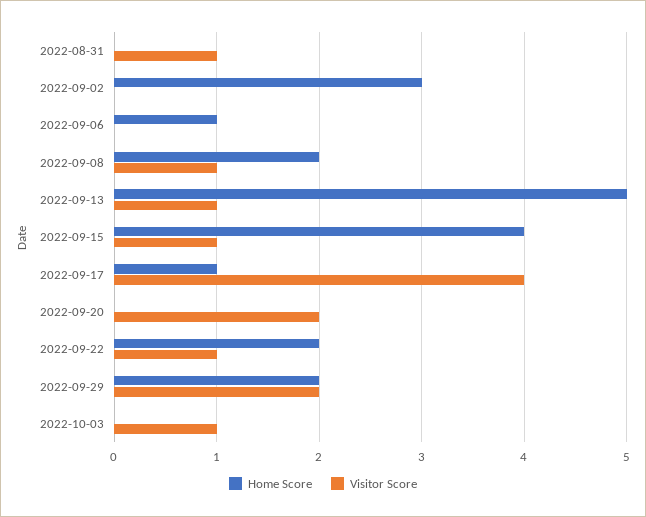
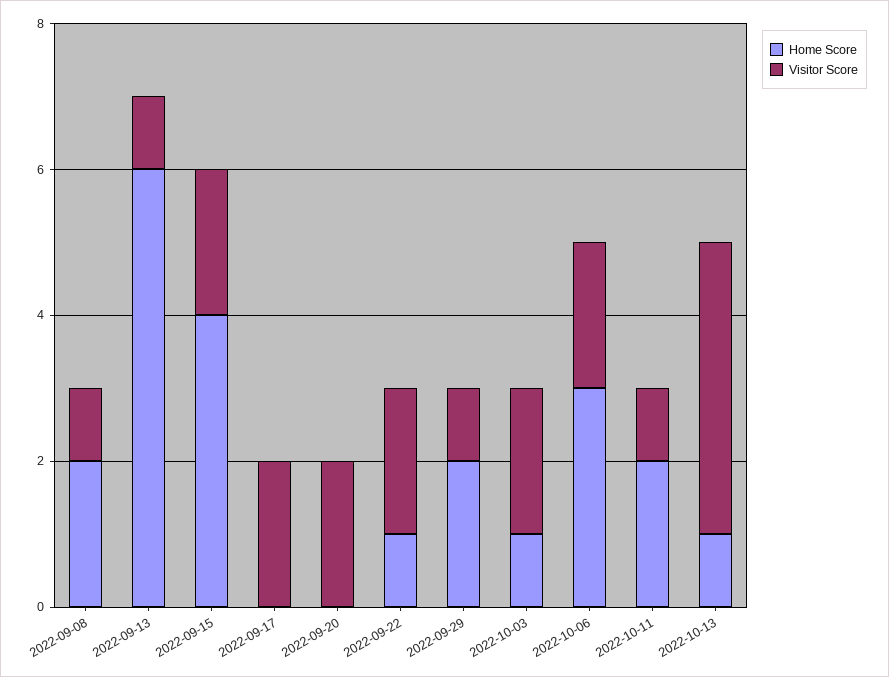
Home Score, 2022-08-31: 0 -> none
Visitor Score, 2022-08-31: 1 -> none
Home Score, 2022-09-02: 3 -> none
Visitor Score, 2022-09-02: 0 -> none
Home Score, 2022-09-06: 1 -> none
Visitor Score, 2022-09-06: 0 -> none
Home Score, 2022-09-13: 5 -> 6
Visitor Score, 2022-09-15: 1 -> 2
Home Score, 2022-09-17: 1 -> 0
Visitor Score, 2022-09-17: 4 -> 2
Home Score, 2022-09-22: 2 -> 1
Visitor Score, 2022-09-22: 1 -> 2
Visitor Score, 2022-09-29: 2 -> 1
Home Score, 2022-10-03: 0 -> 1
Visitor Score, 2022-10-03: 1 -> 2
Home Score, 2022-10-06: none -> 3
Visitor Score, 2022-10-06: none -> 2
Home Score, 2022-10-11: none -> 2
Visitor Score, 2022-10-11: none -> 1
Home Score, 2022-10-13: none -> 1
Visitor Score, 2022-10-13: none -> 4

